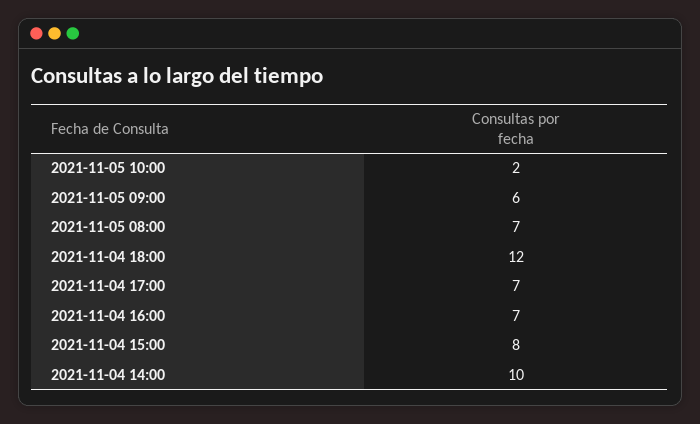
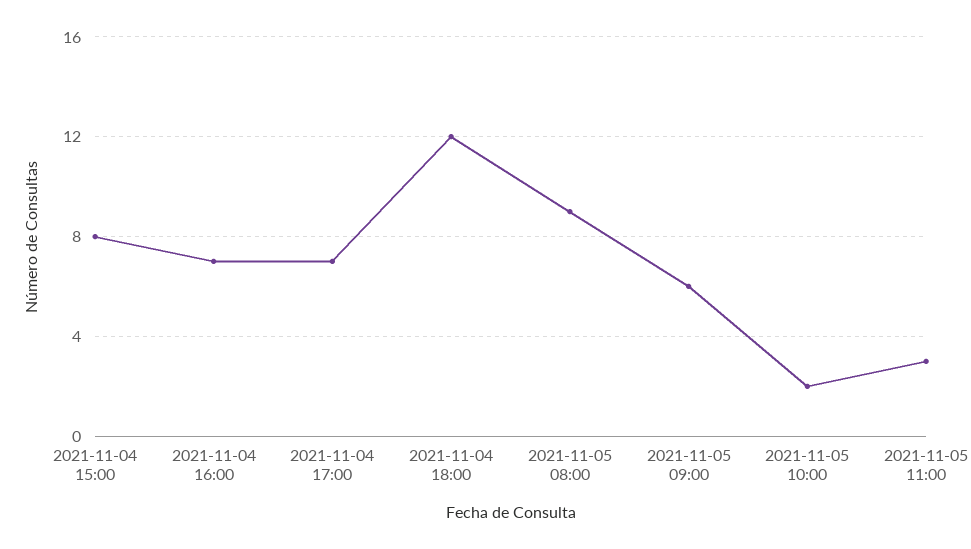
2021-11-05 08:00: 7 -> 9
2021-11-04 14:00: 10 -> none
2021-11-05 11:00: none -> 3

